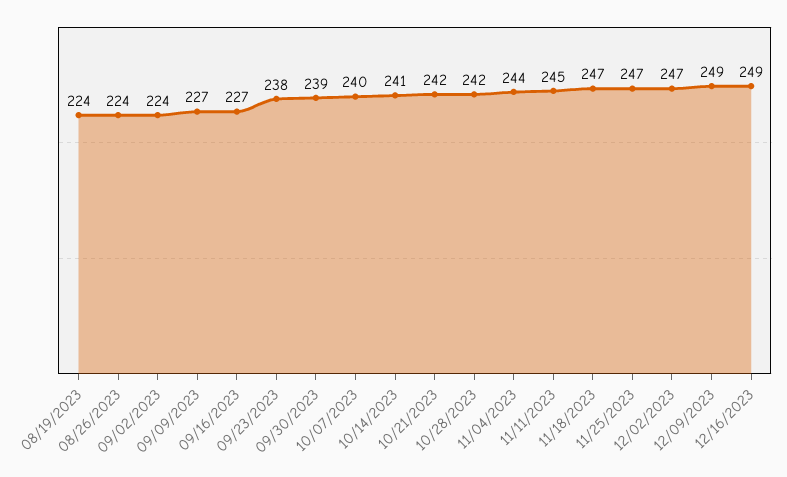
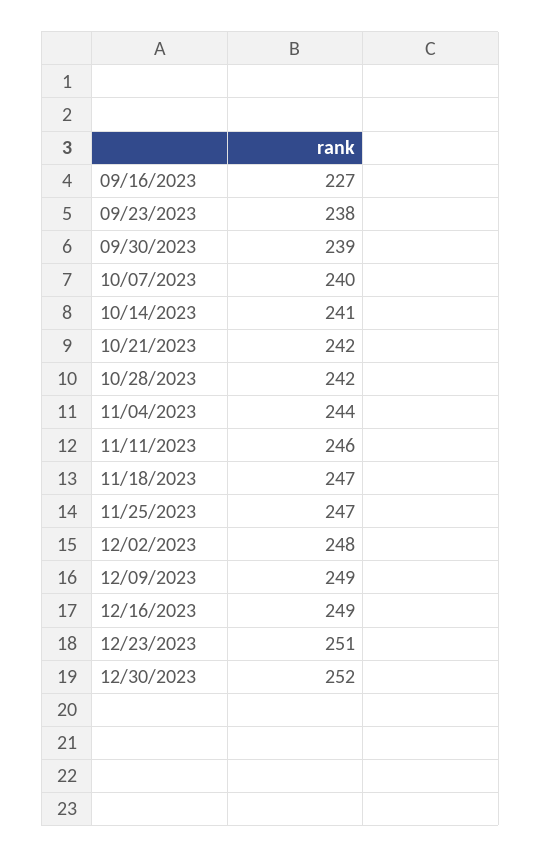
08/19/2023: 224 -> none
08/26/2023: 224 -> none
09/02/2023: 224 -> none
09/09/2023: 227 -> none
11/11/2023: 245 -> 246
12/02/2023: 247 -> 248
12/23/2023: none -> 251
12/30/2023: none -> 252

